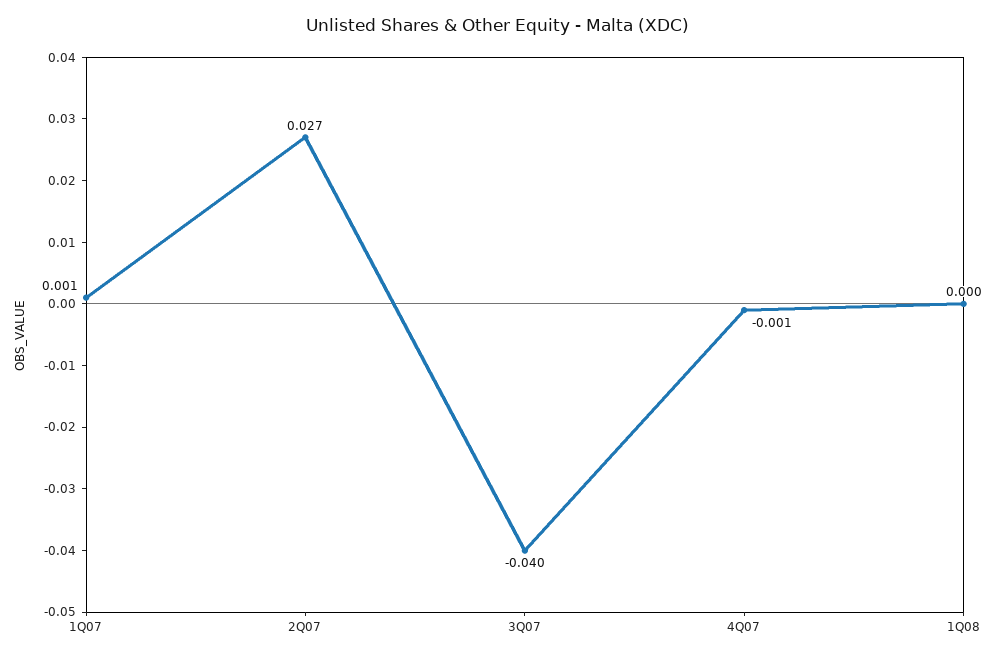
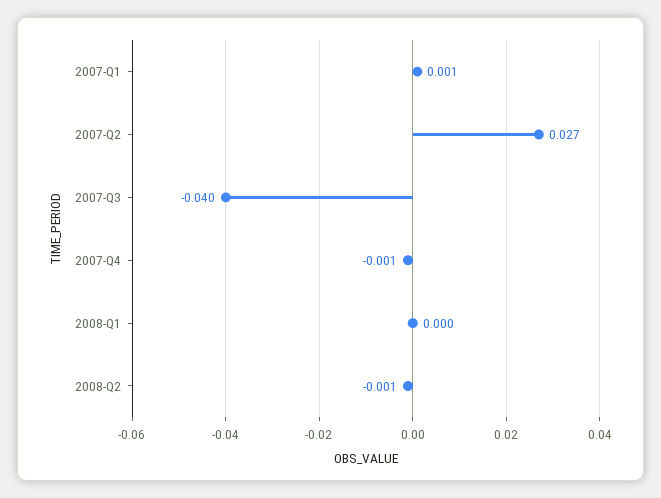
2008-Q2: none -> -0.001

